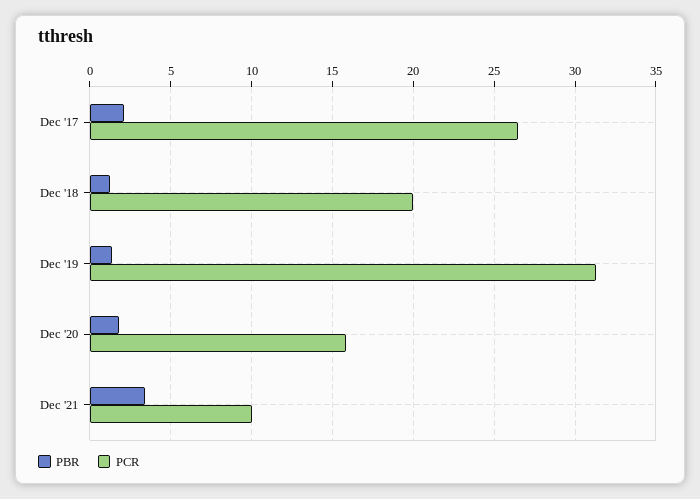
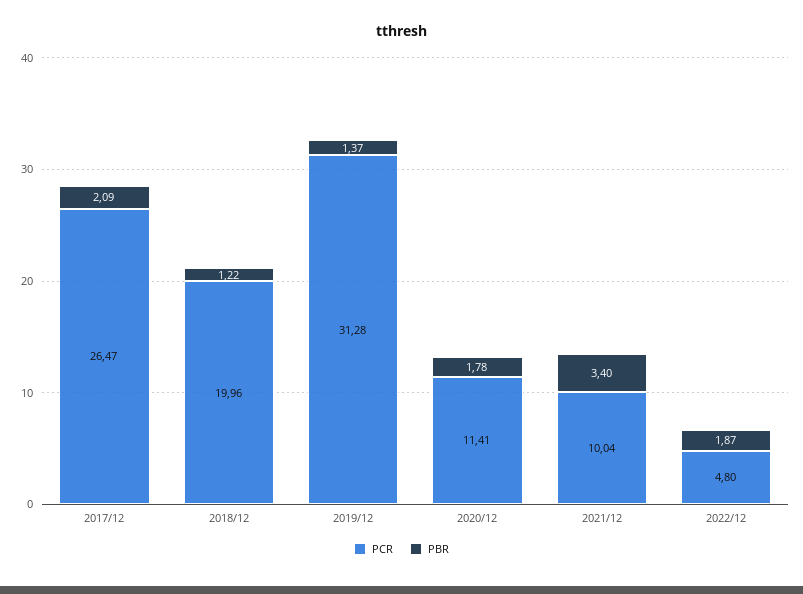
PCR, Dec '20: 16 -> 11.41
PCR, 2022/12: none -> 4.8
PBR, 2022/12: none -> 1.87

